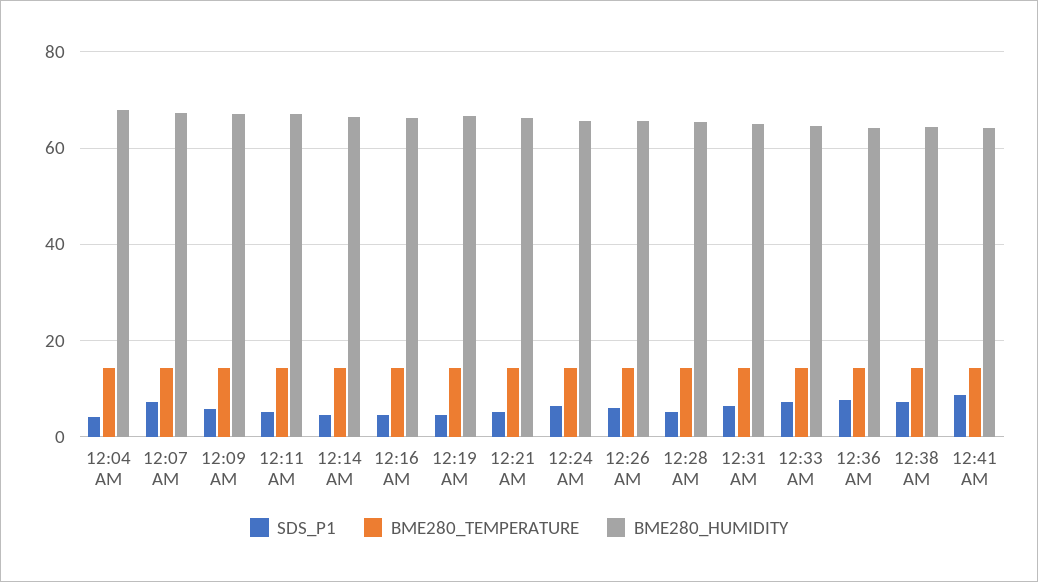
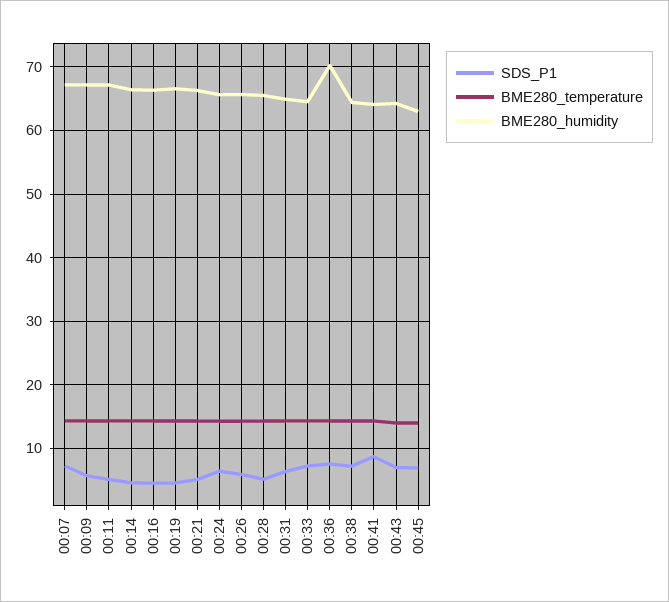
SDS_P1, 12:04 AM: 4 -> none
BME280_TEMPERATURE, 12:04 AM: 14 -> none
BME280_HUMIDITY, 12:04 AM: 68 -> none
BME280_HUMIDITY, 12:36 AM: 64 -> 70
SDS_P1, 00:43: none -> 7
BME280_TEMPERATURE, 00:43: none -> 14
BME280_HUMIDITY, 00:43: none -> 64
SDS_P1, 00:45: none -> 7
BME280_TEMPERATURE, 00:45: none -> 14
BME280_HUMIDITY, 00:45: none -> 63

